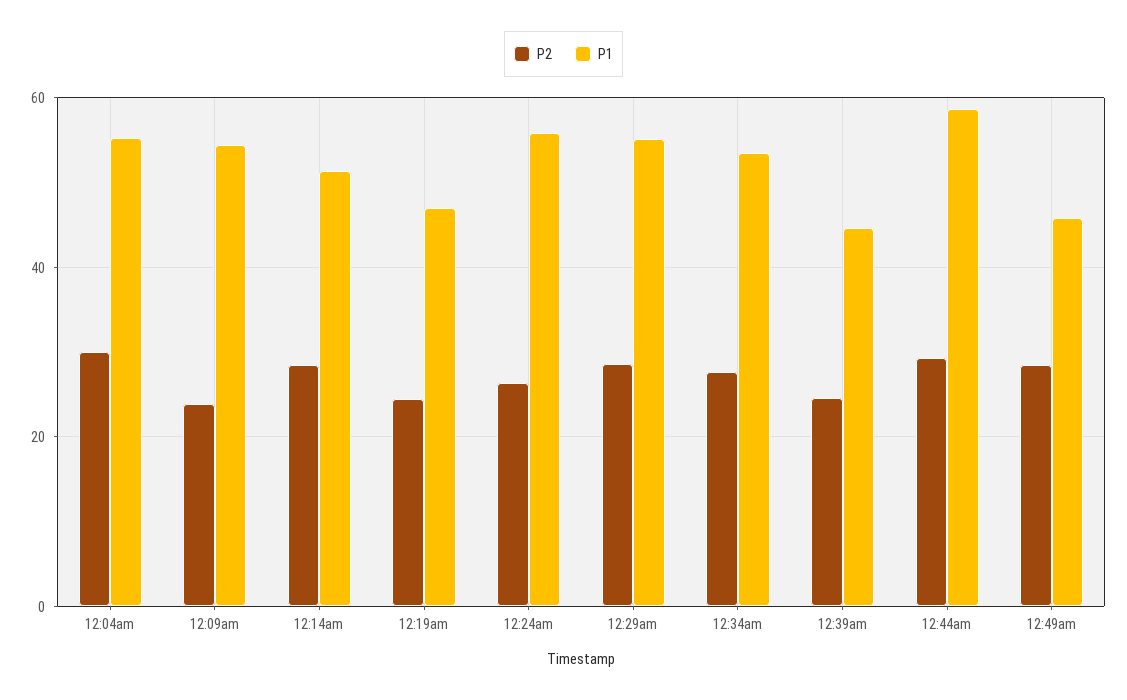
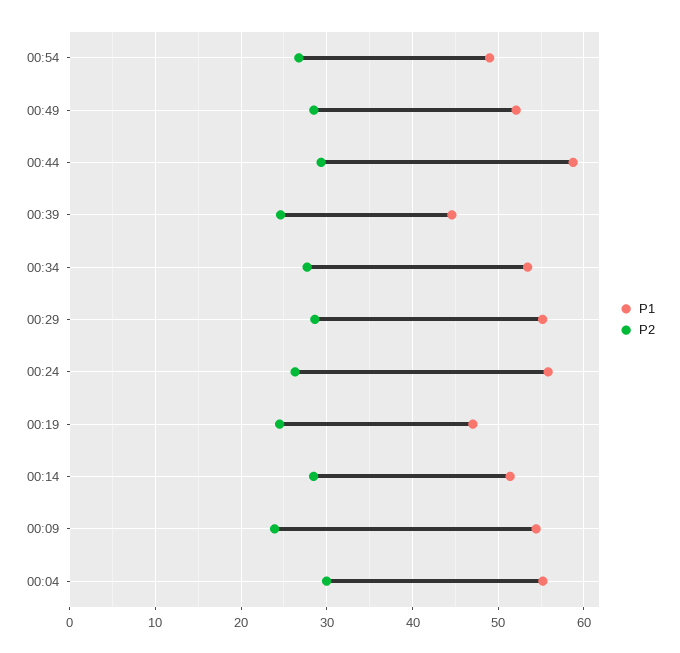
P1, 12:49am: 46 -> 52
P1, 00:54: none -> 49
P2, 00:54: none -> 27

